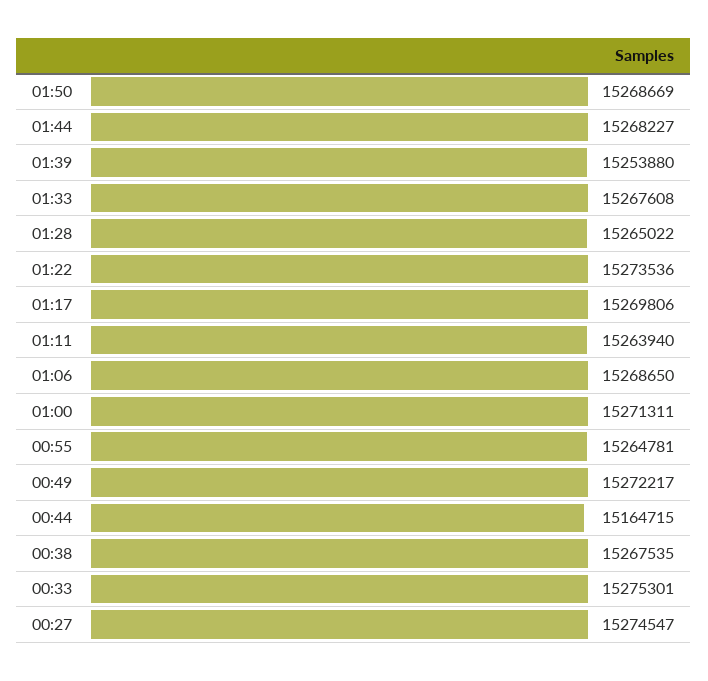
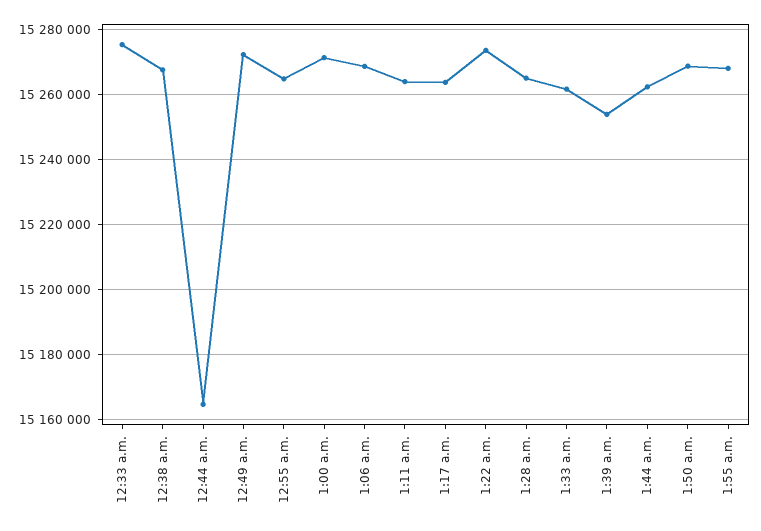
01:44: 15268227 -> 15262000
01:33: 15267608 -> 15262000
01:17: 15269806 -> 15264000
00:27: 15274547 -> none
1:55 a.m.: none -> 15268000

